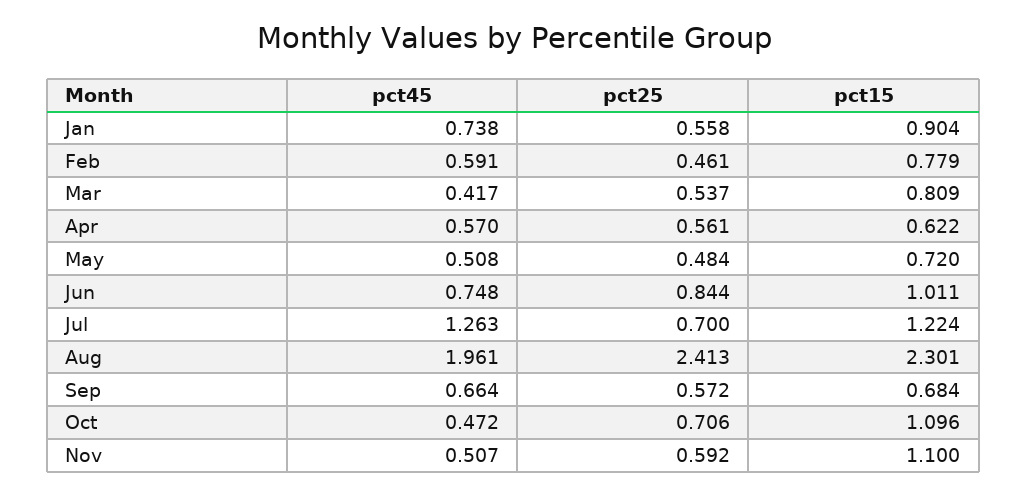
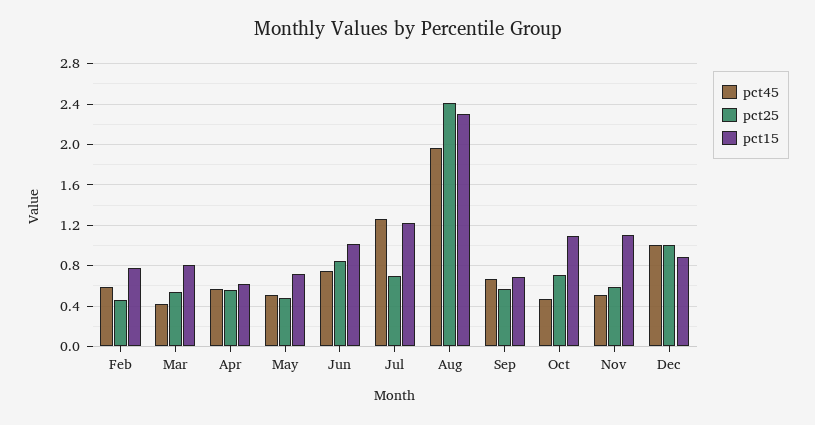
pct45, Jan: 0.738 -> none
pct25, Jan: 0.558 -> none
pct15, Jan: 0.904 -> none
pct45, Dec: none -> 1
pct25, Dec: none -> 1
pct15, Dec: none -> 0.9

